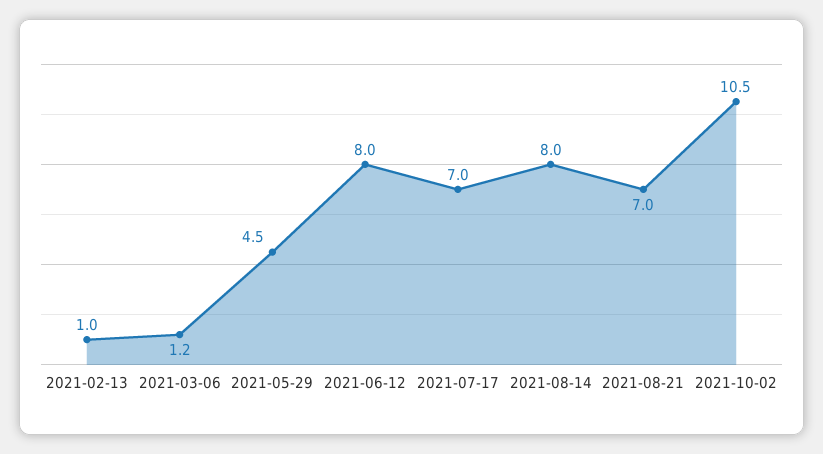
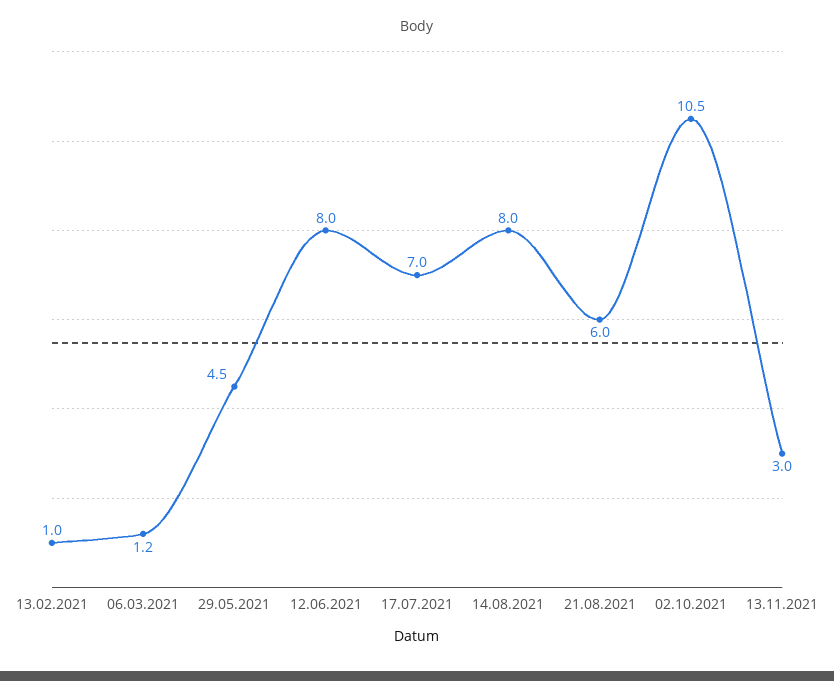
2021-08-21: 7 -> 6
13.11.2021: none -> 3

